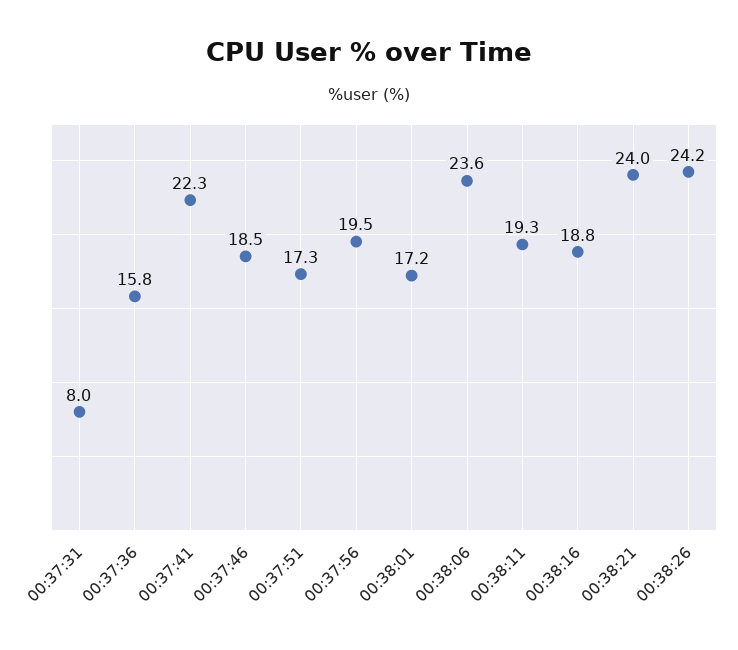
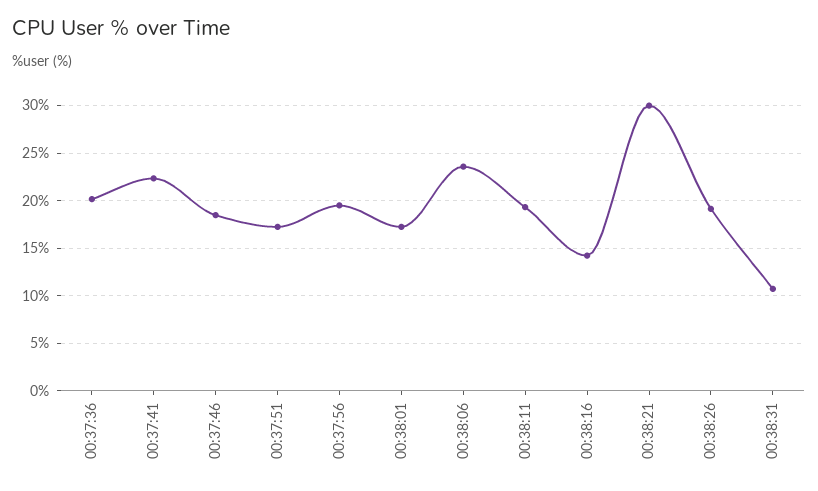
00:37:31: 8 -> none
00:37:36: 15.8 -> 20
00:38:16: 18.8 -> 14
00:38:21: 24 -> 30
00:38:26: 24.2 -> 19
00:38:31: none -> 11

